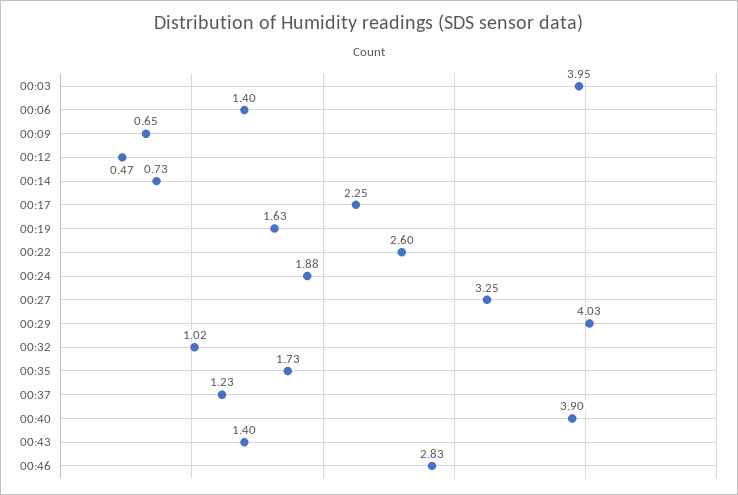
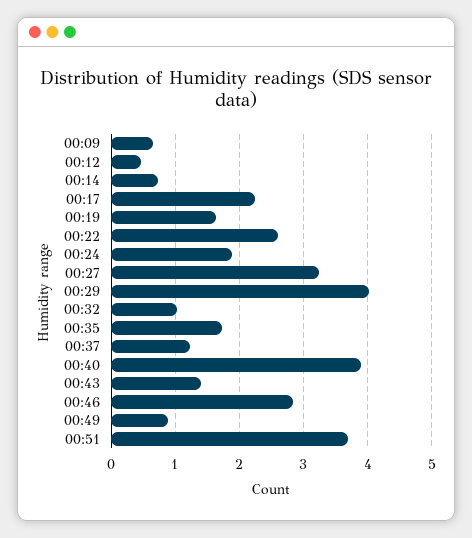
00:03: 3.95 -> none
00:06: 1.4 -> none
00:49: none -> 0.9
00:51: none -> 3.7

